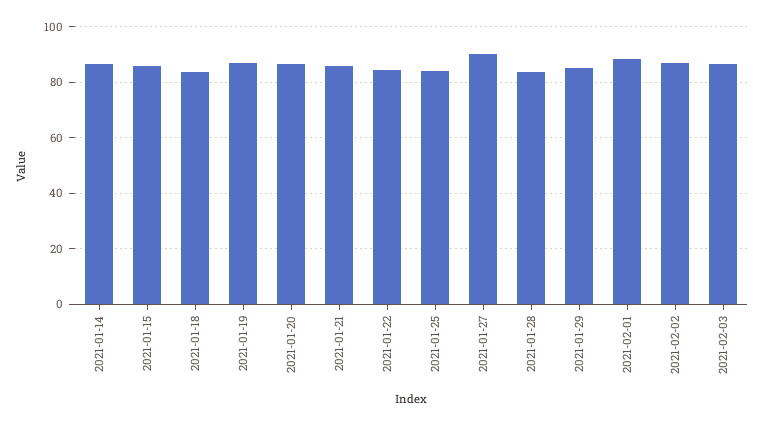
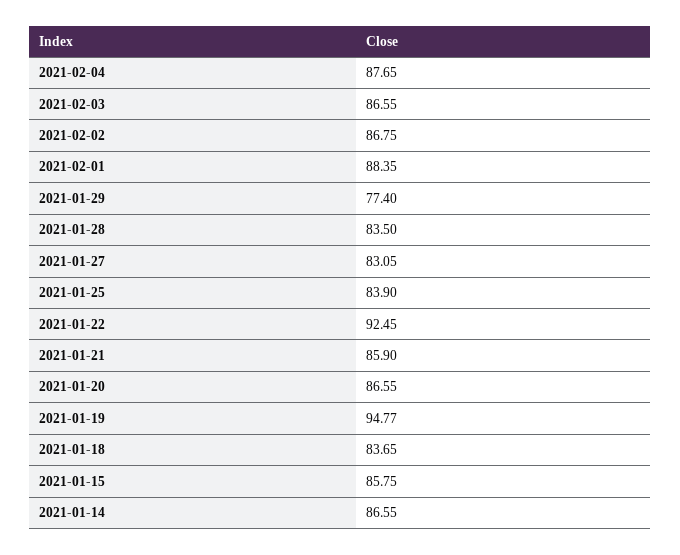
2021-01-19: 87.5 -> 94.77
2021-01-22: 85 -> 92.45
2021-01-27: 90 -> 83.05
2021-01-29: 85 -> 77.4
2021-02-04: none -> 87.65

